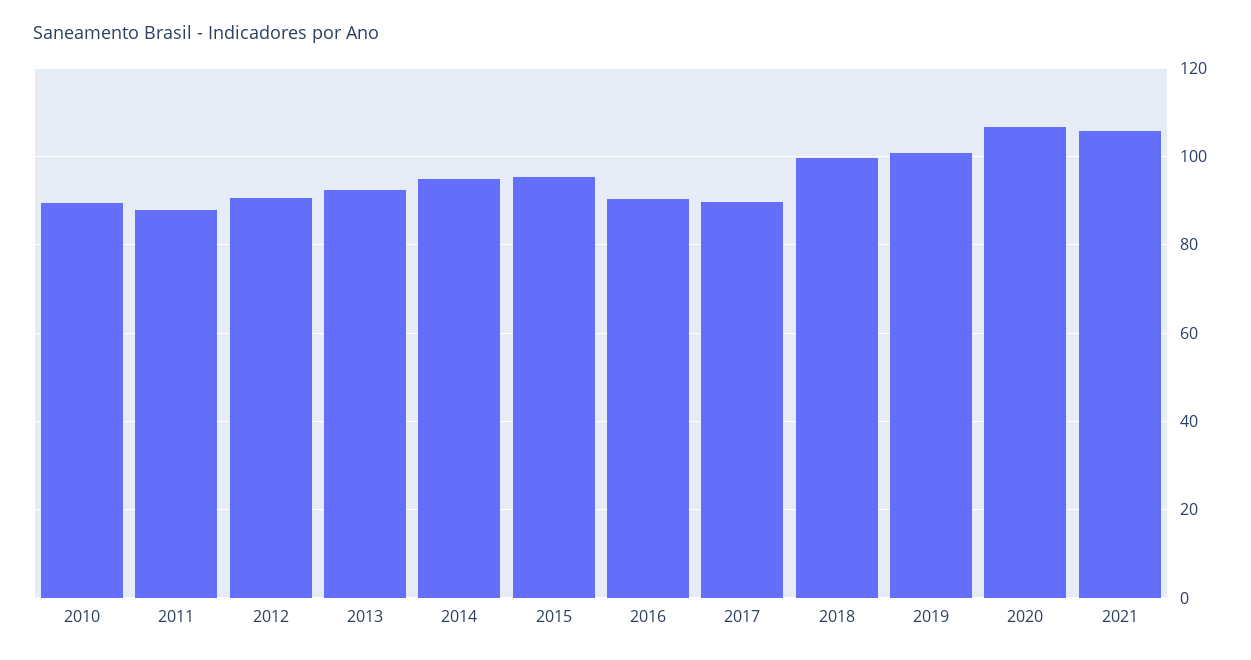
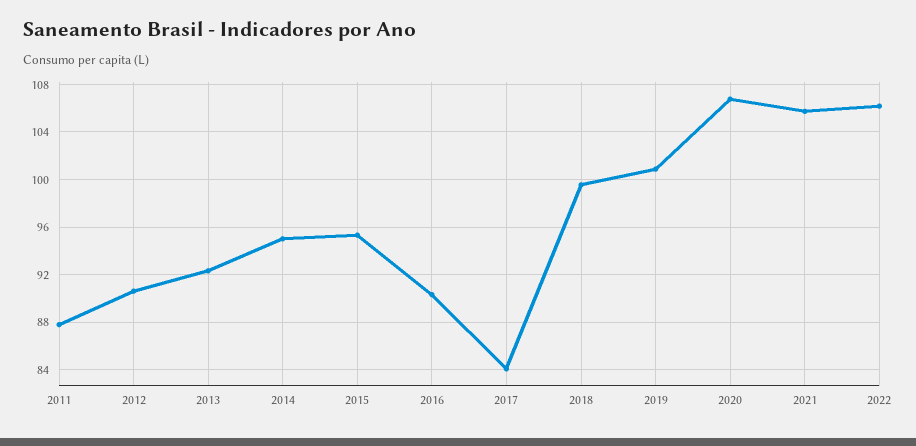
2010: 90 -> none
2017: 90 -> 84
2022: none -> 106

